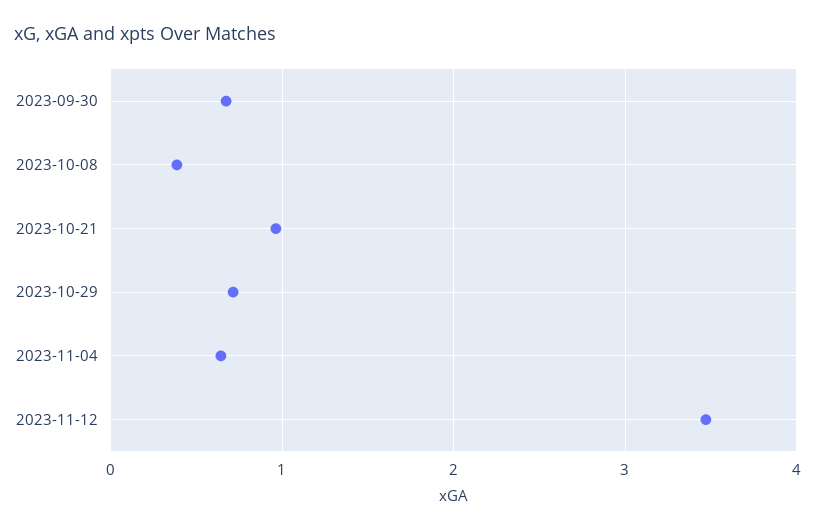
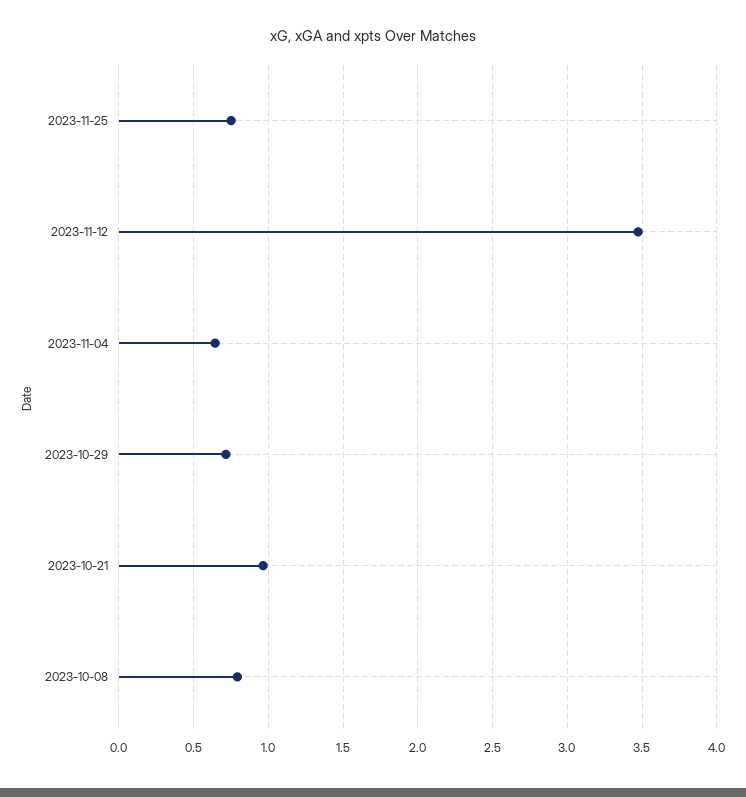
2023-09-30: 0.7 -> none
2023-10-08: 0.4 -> 0.8
2023-11-25: none -> 0.75

